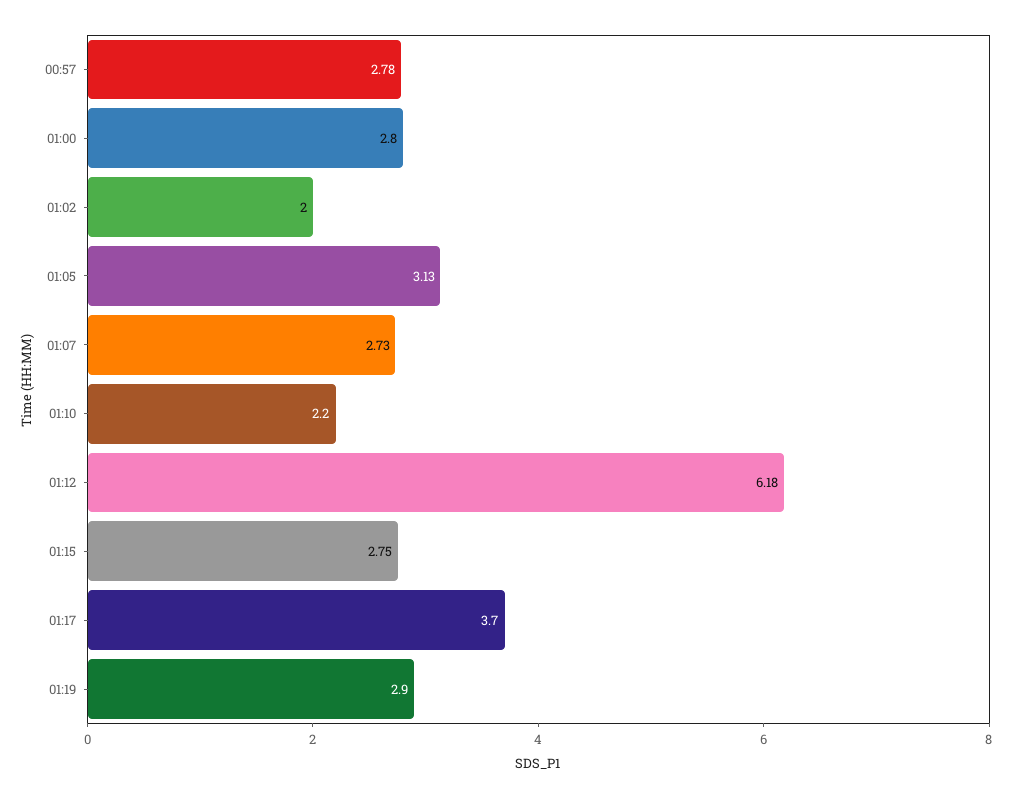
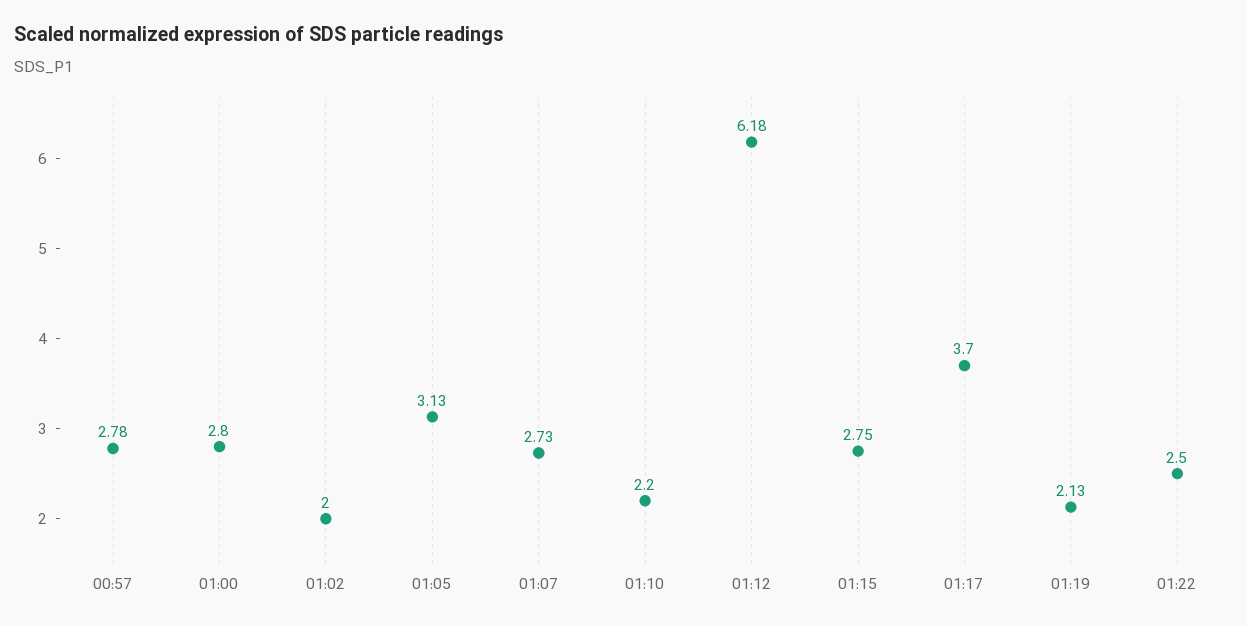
01:19: 2.9 -> 2.13
01:22: none -> 2.5

